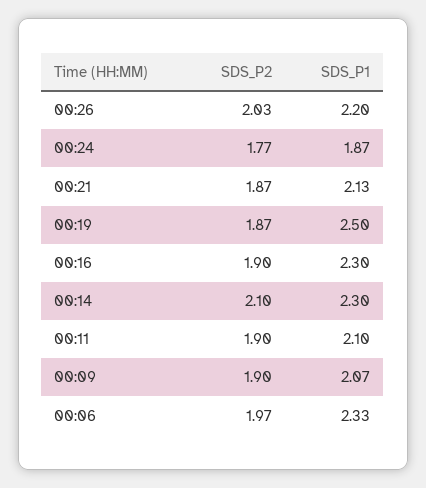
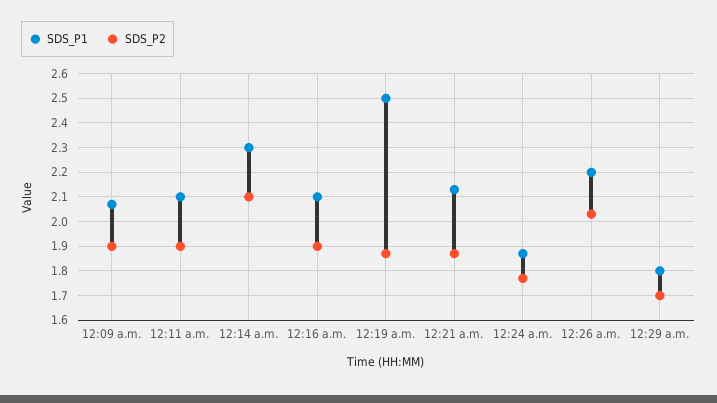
SDS_P1, 00:16: 2.3 -> 2.1
SDS_P2, 00:06: 1.97 -> none
SDS_P1, 00:06: 2.33 -> none
SDS_P1, 12:29 a.m.: none -> 1.8
SDS_P2, 12:29 a.m.: none -> 1.7

